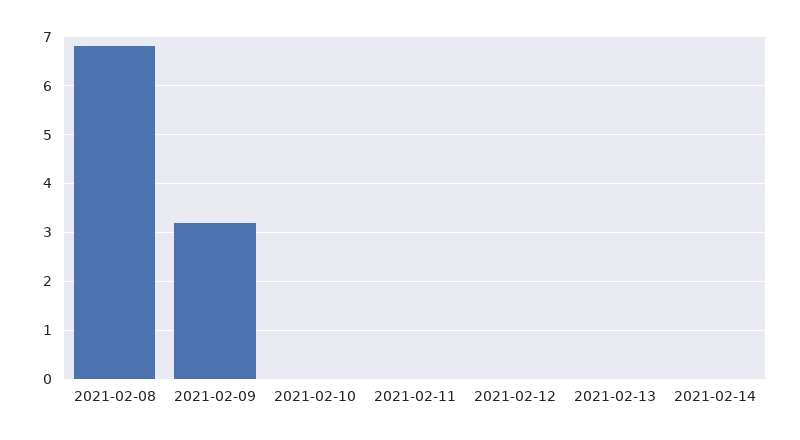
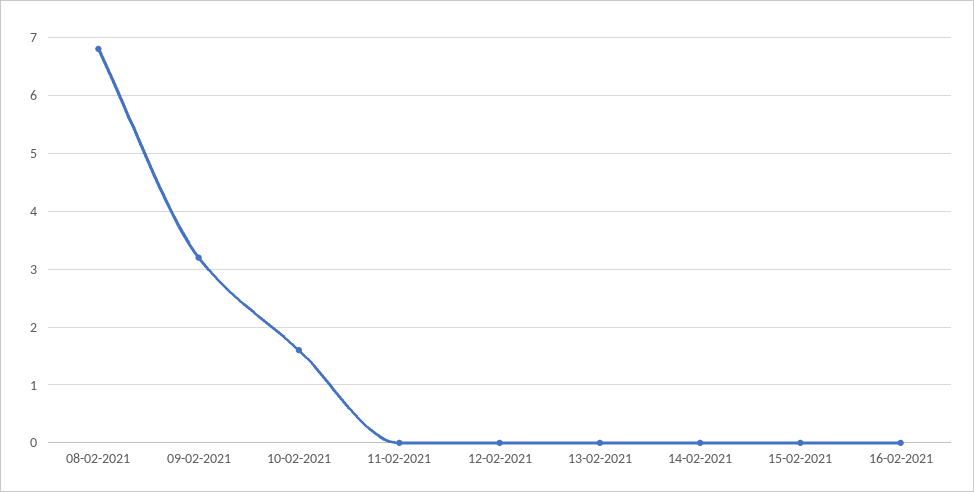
2021-02-10: 0 -> 1.5
15-02-2021: none -> 0
16-02-2021: none -> 0

